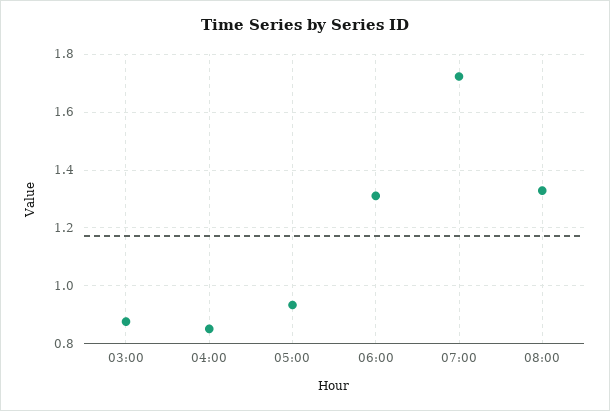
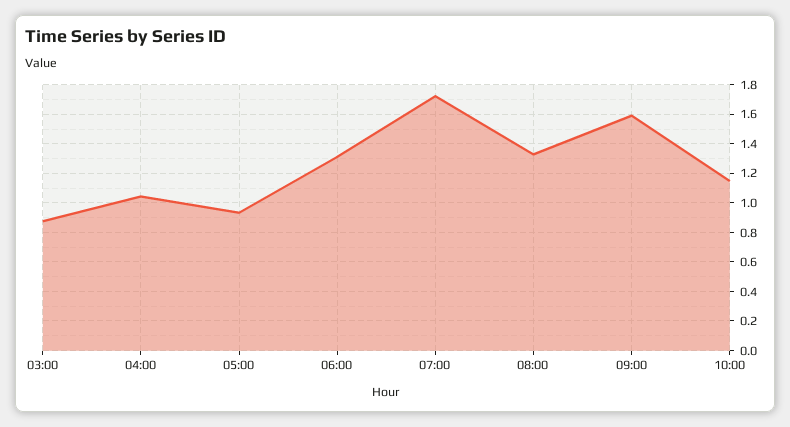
04:00: 0.85 -> 1.05
09:00: none -> 1.6
10:00: none -> 1.15

